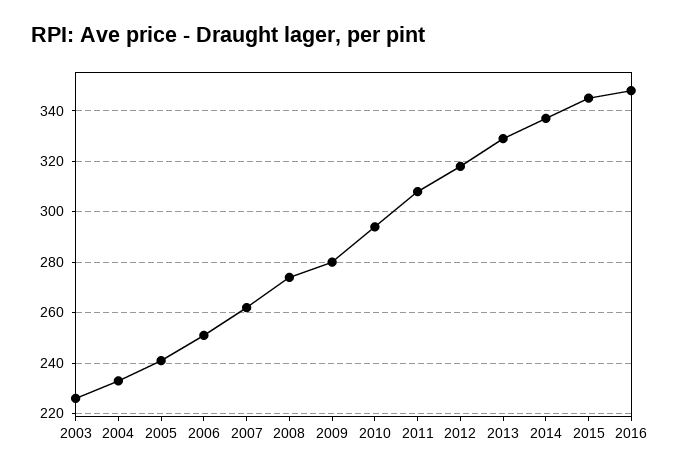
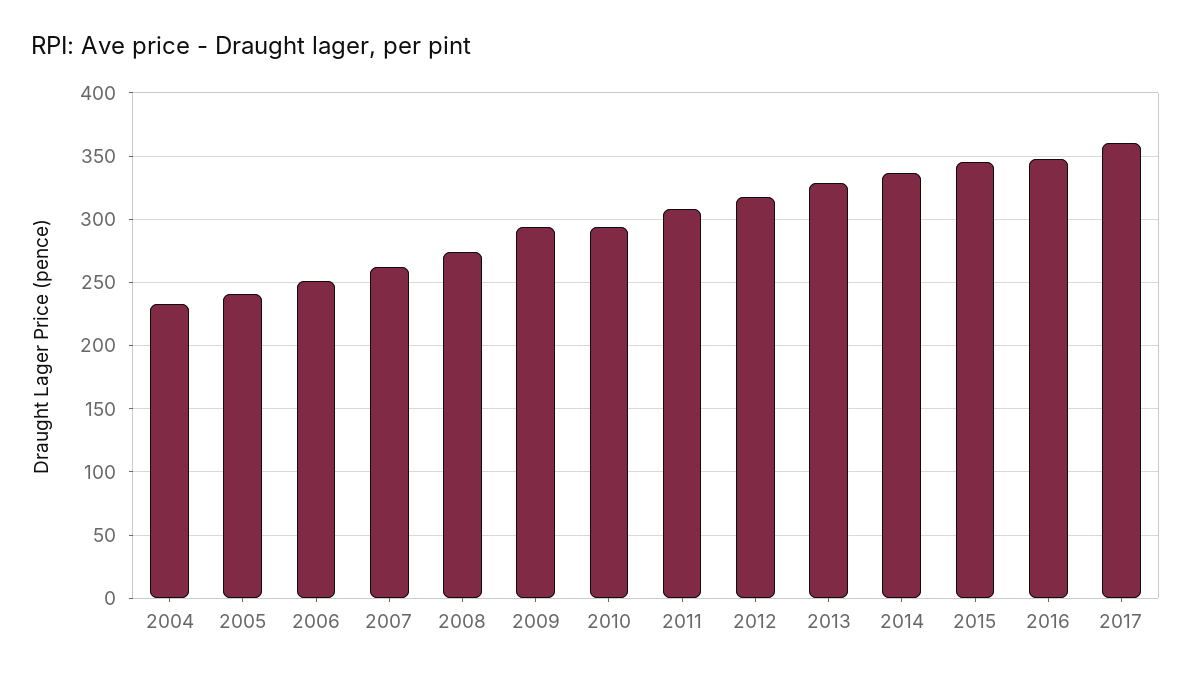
2003: 225 -> none
2009: 280 -> 295
2017: none -> 360

